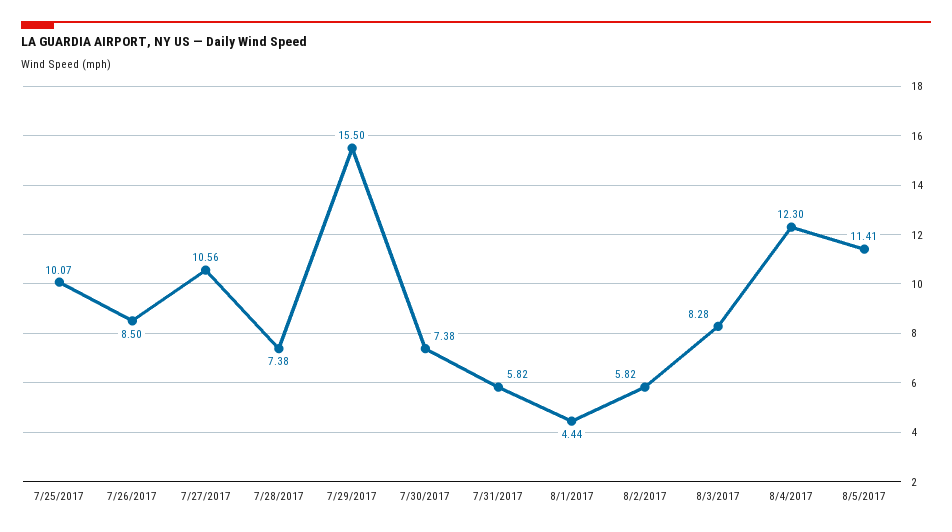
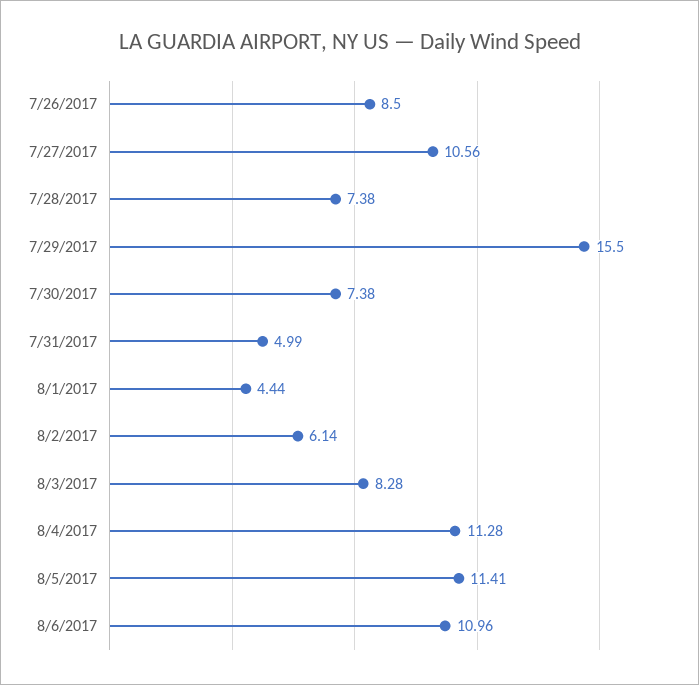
7/25/2017: 10.07 -> none
7/31/2017: 5.82 -> 4.99
8/2/2017: 5.82 -> 6.14
8/4/2017: 12.3 -> 11.28
8/6/2017: none -> 10.96

